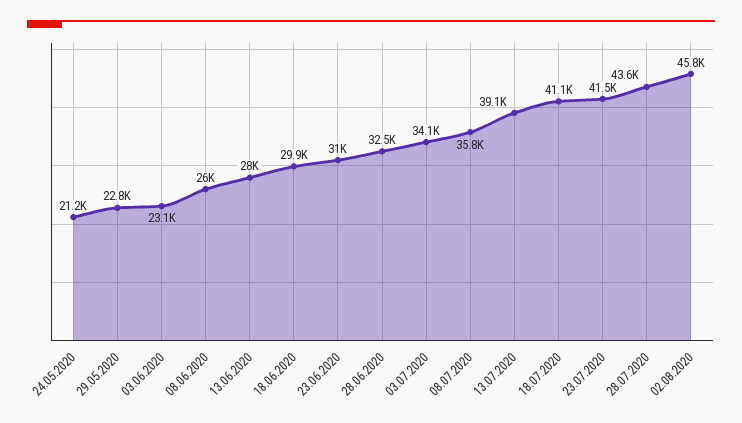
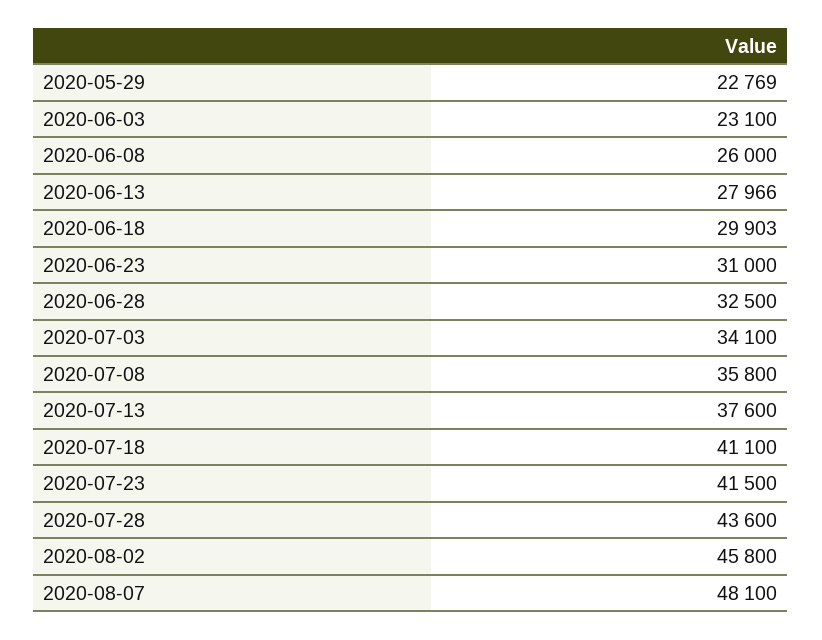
24.05.2020: 21200 -> none
13.07.2020: 39100 -> 37600
2020-08-07: none -> 48100

